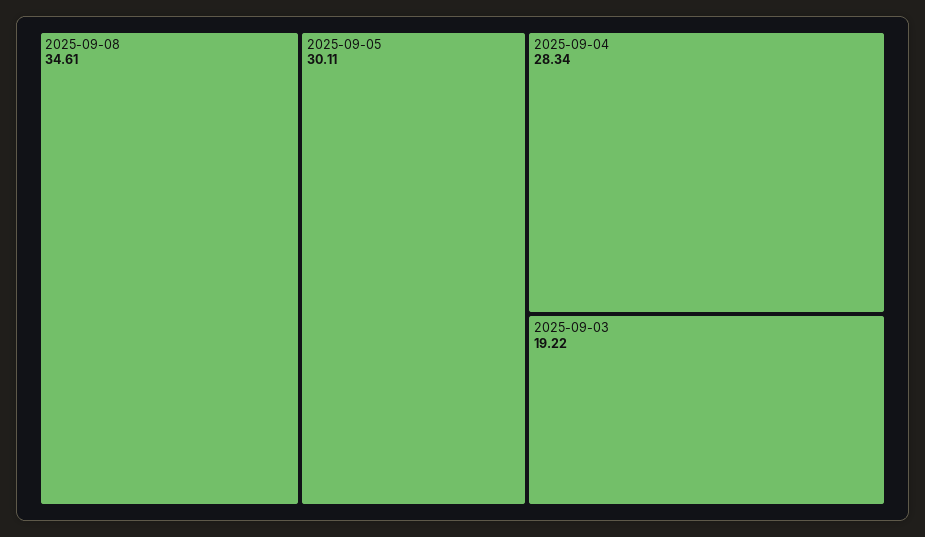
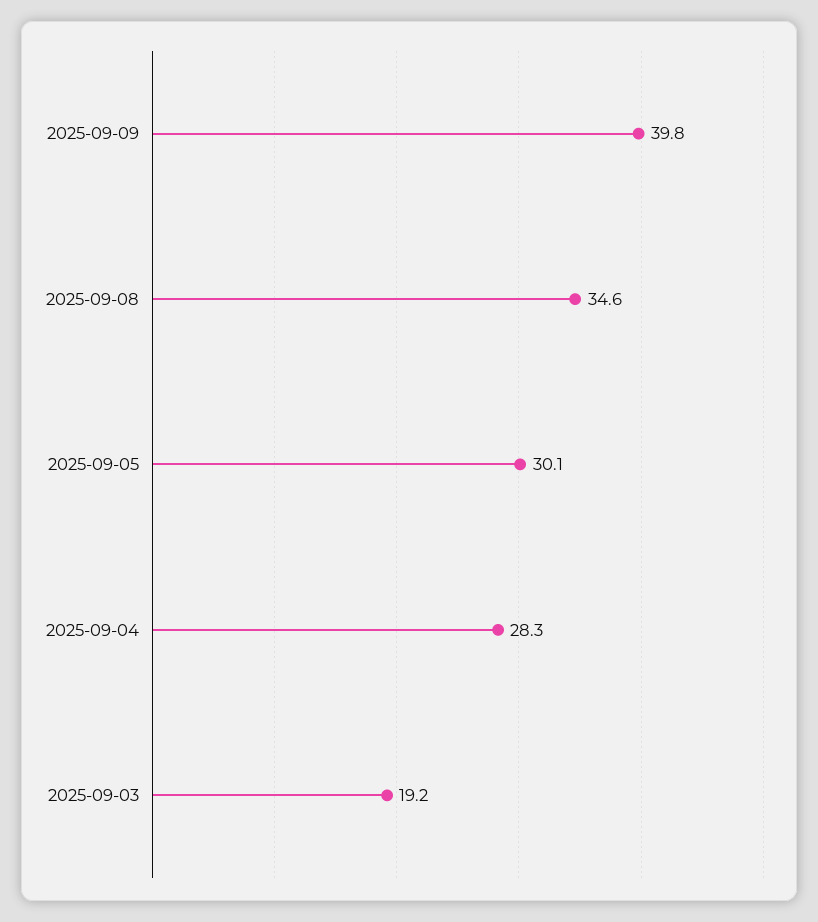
2025-09-09: none -> 39.8

